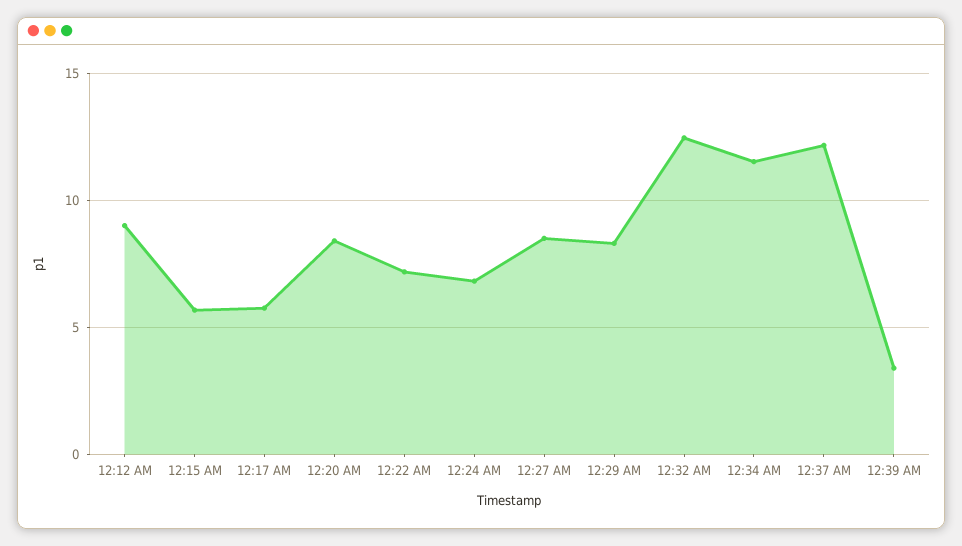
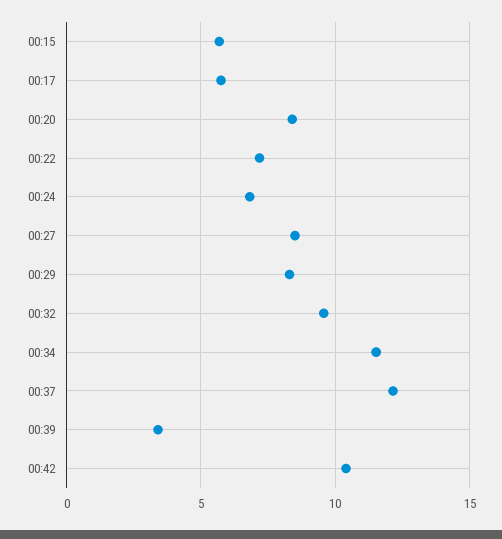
12:12 AM: 9 -> none
12:32 AM: 12.5 -> 9.5
00:42: none -> 10.5

